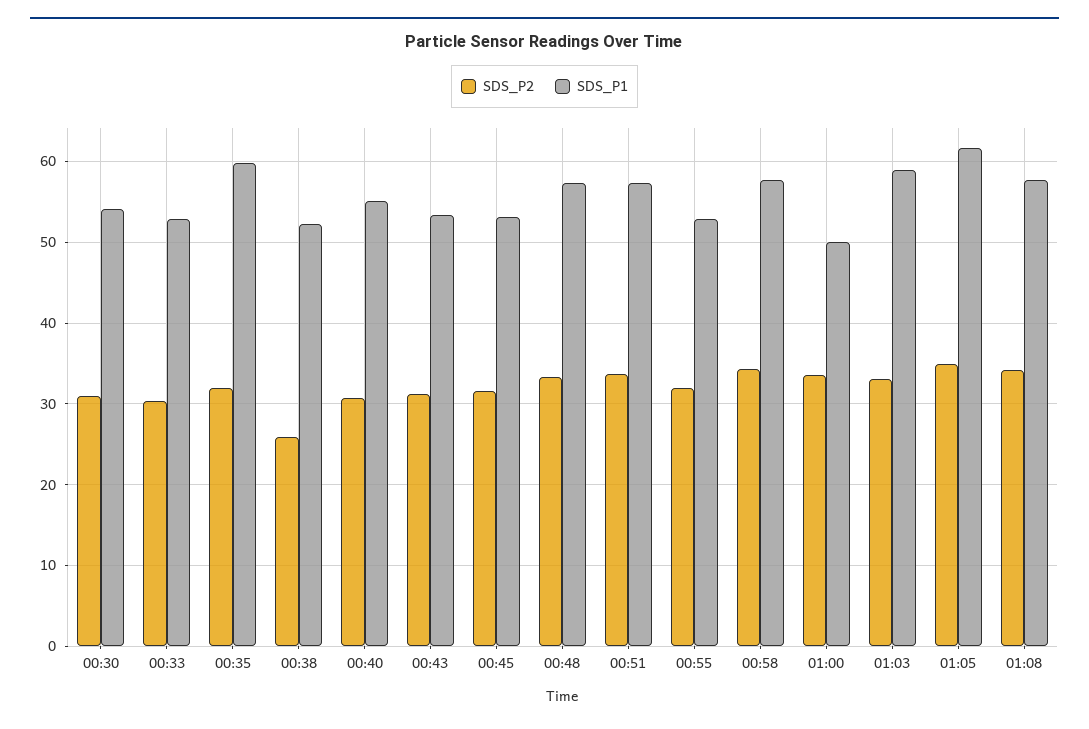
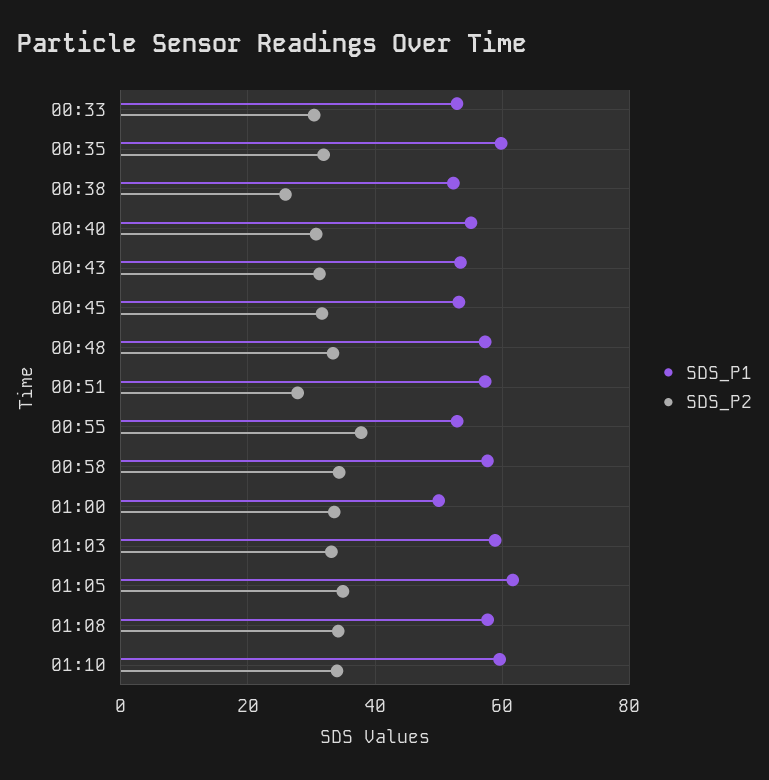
SDS_P2, 00:30: 31 -> none
SDS_P1, 00:30: 54 -> none
SDS_P2, 00:51: 34 -> 28
SDS_P2, 00:55: 32 -> 38
SDS_P1, 01:10: none -> 60
SDS_P2, 01:10: none -> 34

